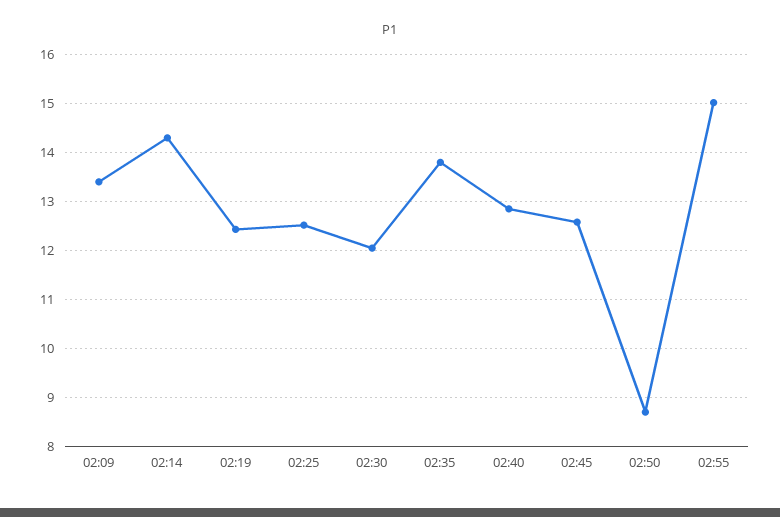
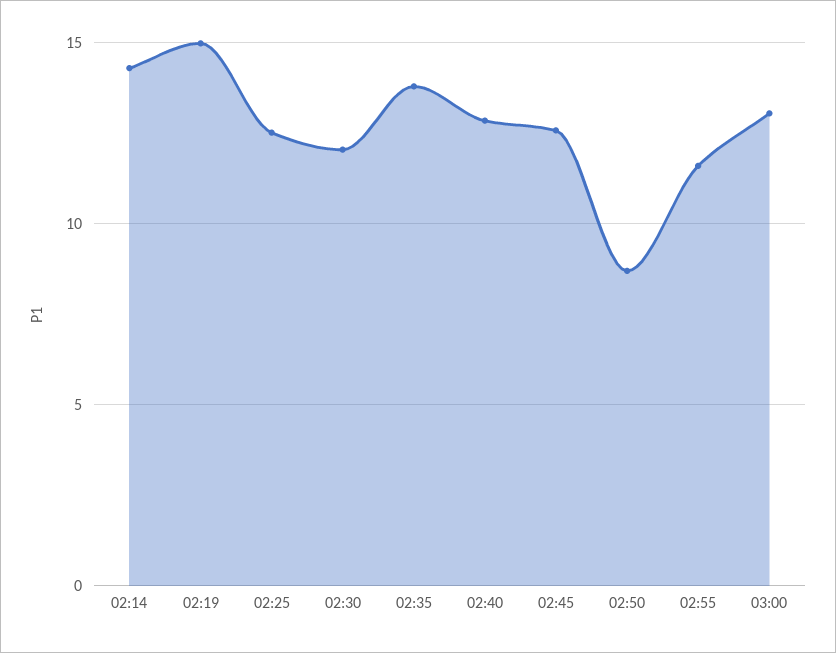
02:09: 13.4 -> none
02:19: 12.4 -> 15
02:55: 15 -> 11.5
03:00: none -> 13

